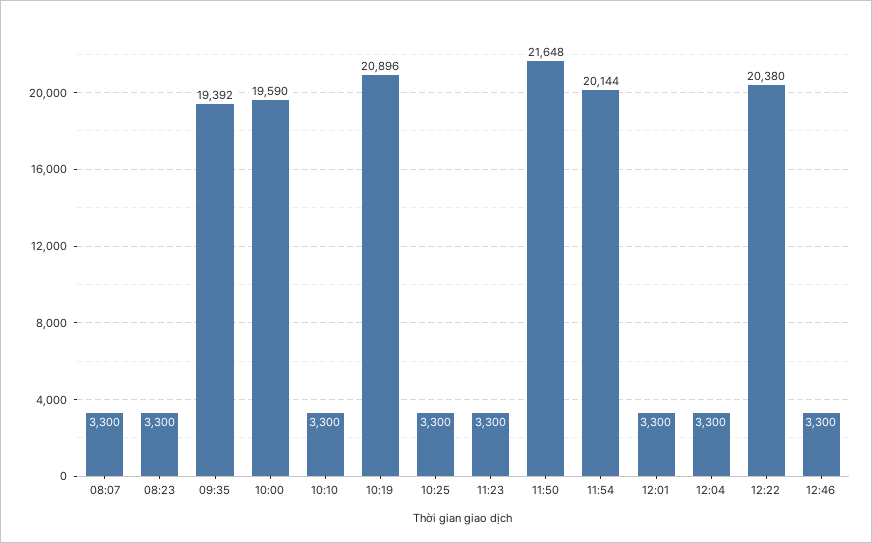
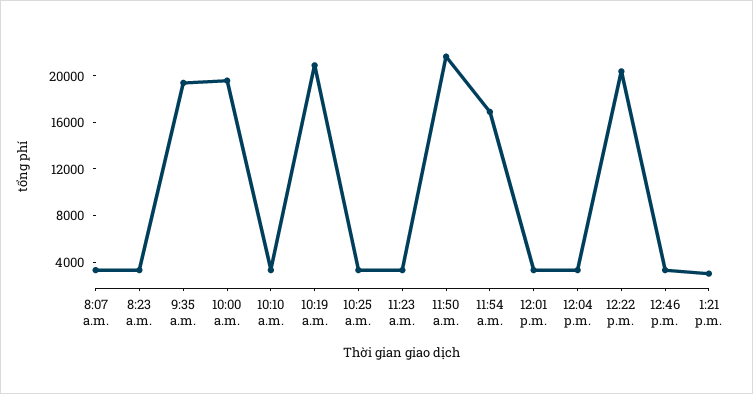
11:54: 20144 -> 17000
1:21 p.m.: none -> 3000

